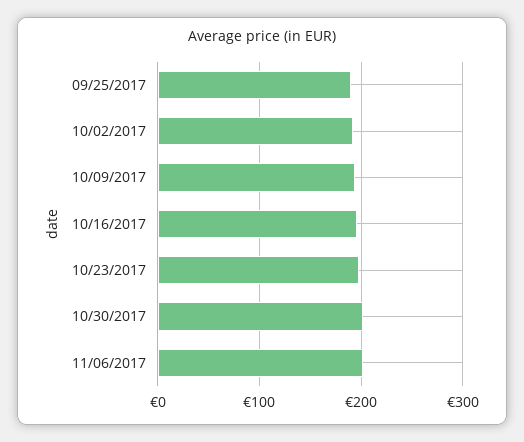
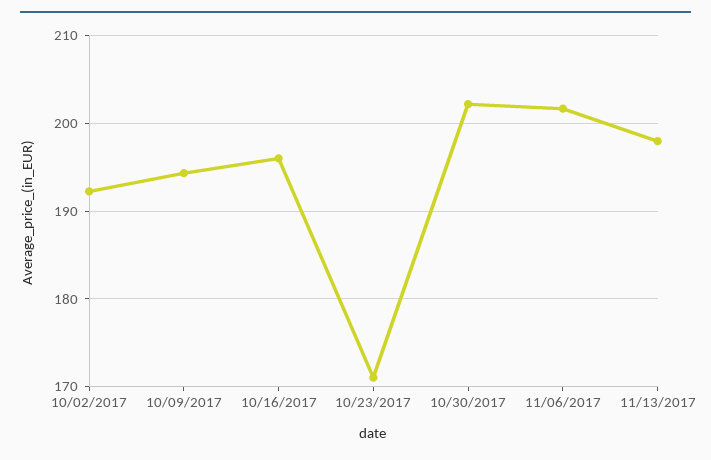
09/25/2017: 190 -> none
10/23/2017: 200 -> 171
11/13/2017: none -> 198

